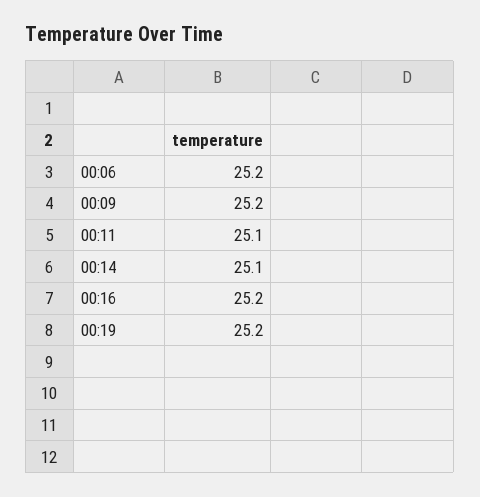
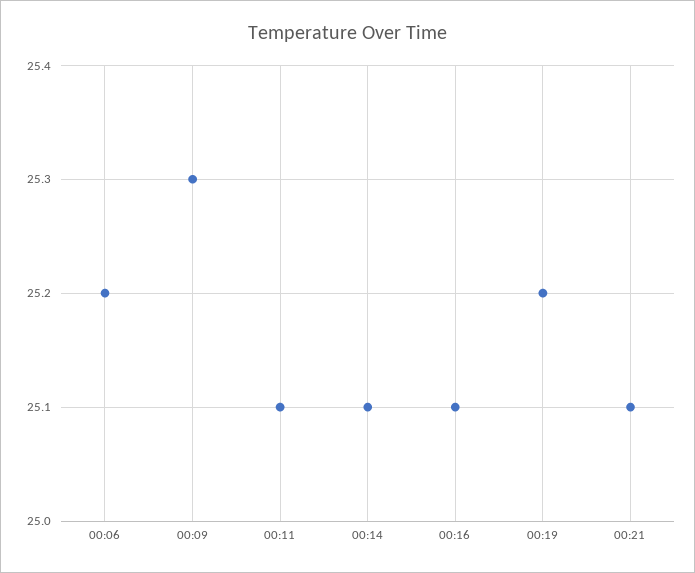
00:09: 25.2 -> 25.3
00:16: 25.2 -> 25.1
00:21: none -> 25.1

